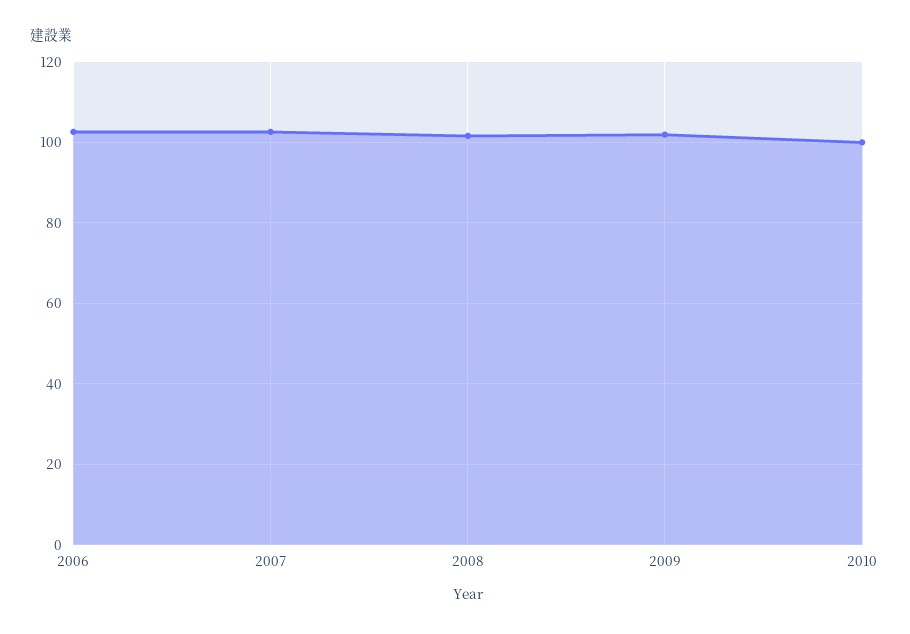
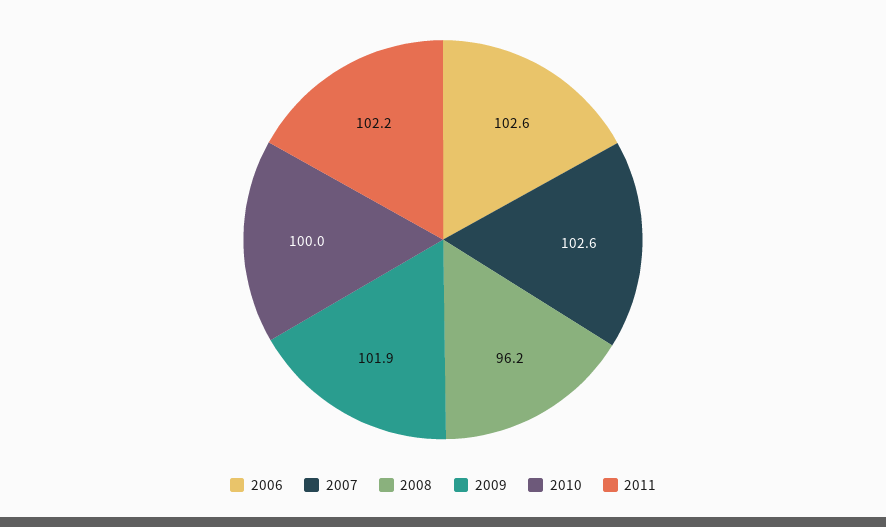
2008: 102 -> 96.2
2011: none -> 102.2

